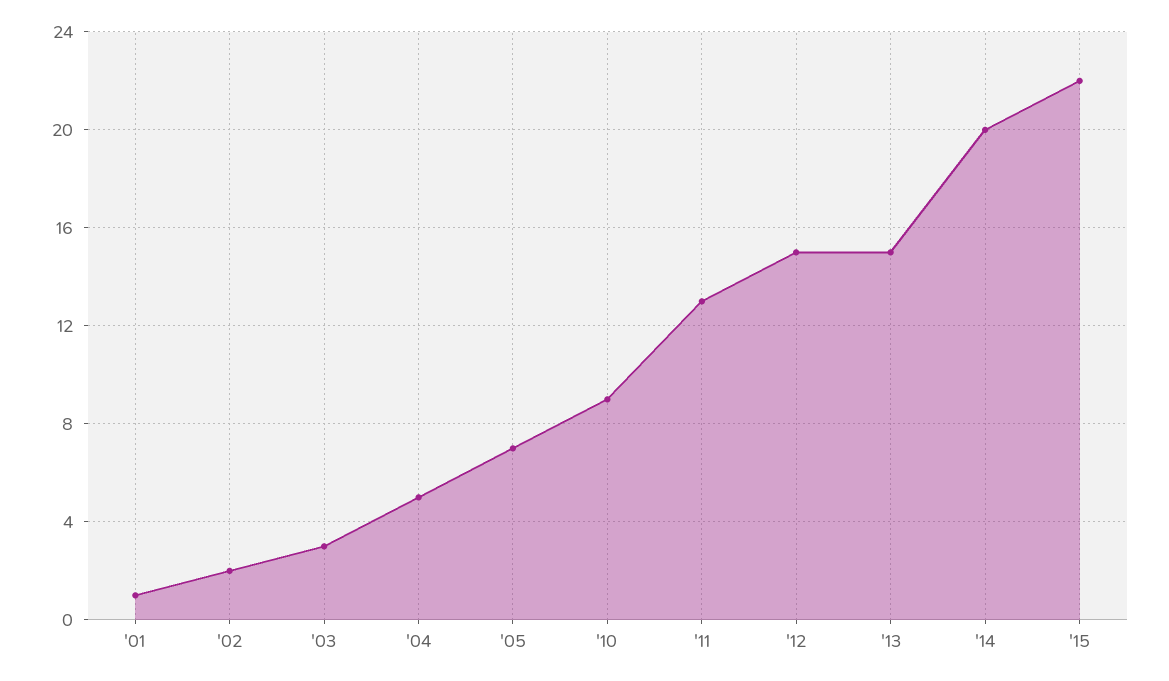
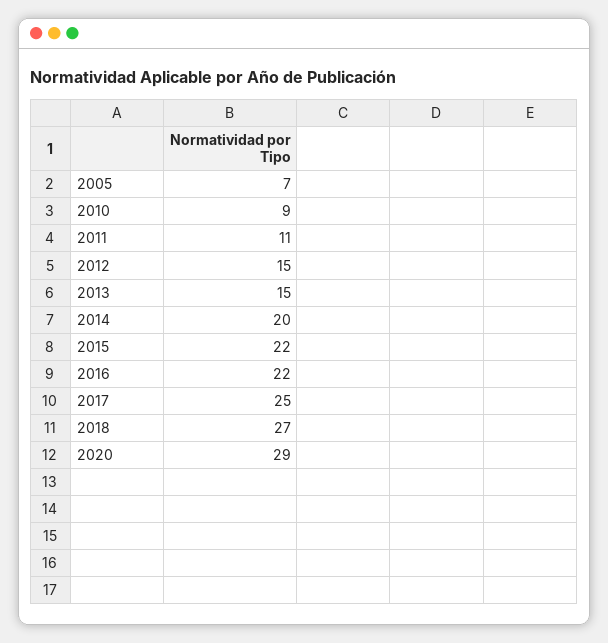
'01: 1 -> none
'02: 2 -> none
'03: 3 -> none
'04: 5 -> none
'11: 13 -> 11
2016: none -> 22
2017: none -> 25
2018: none -> 27
2020: none -> 29

